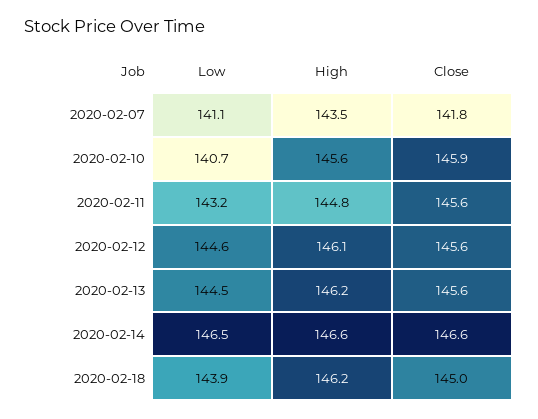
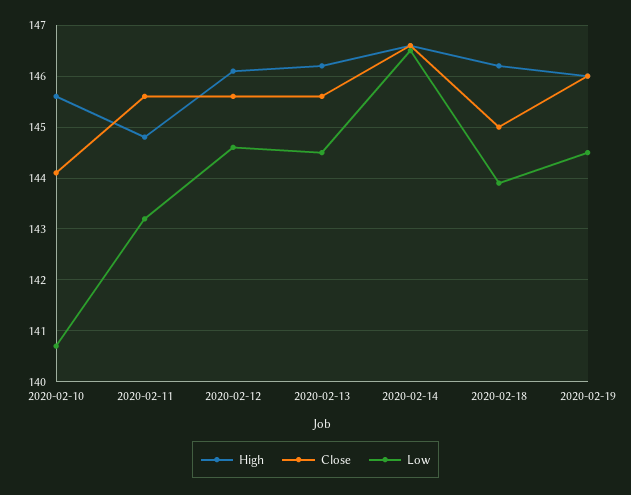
Low, 2020-02-07: 141.1 -> none
High, 2020-02-07: 143.5 -> none
Close, 2020-02-07: 141.8 -> none
Close, 2020-02-10: 145.9 -> 144
High, 2020-02-19: none -> 146
Close, 2020-02-19: none -> 146
Low, 2020-02-19: none -> 144.5

